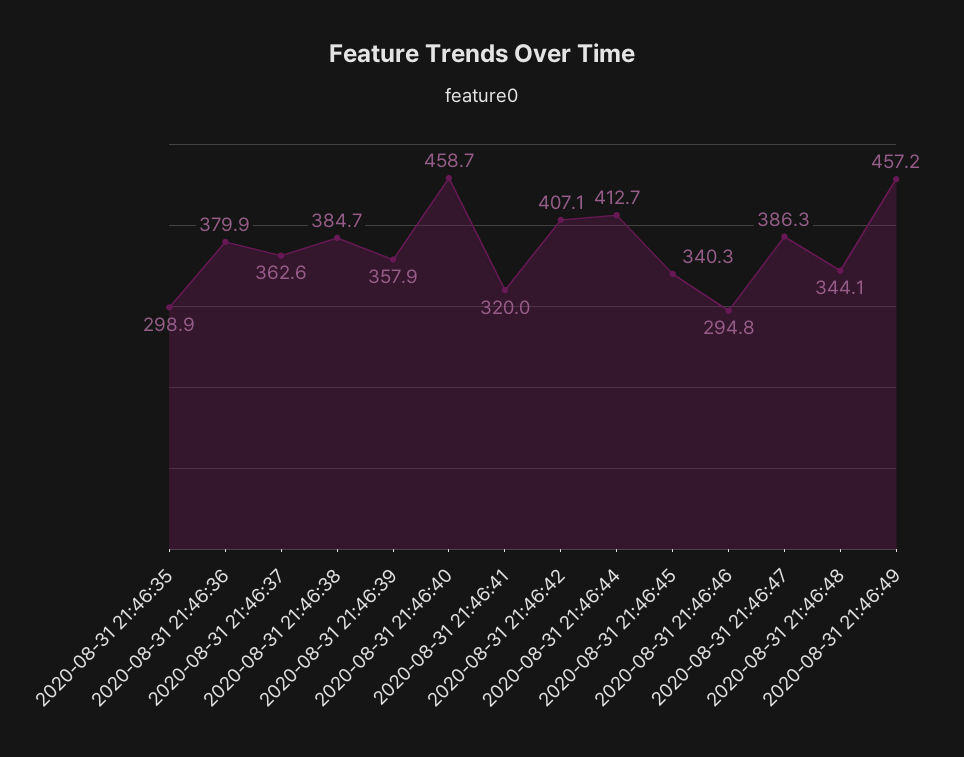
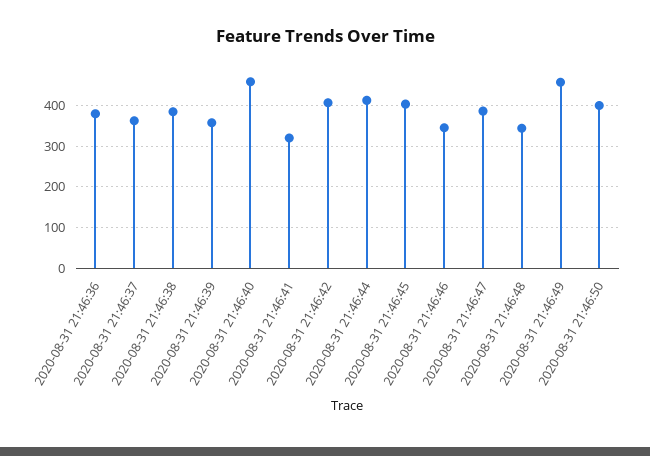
2020-08-31 21:46:35: 298.9 -> none
2020-08-31 21:46:45: 340.3 -> 400
2020-08-31 21:46:46: 294.8 -> 340
2020-08-31 21:46:50: none -> 400

